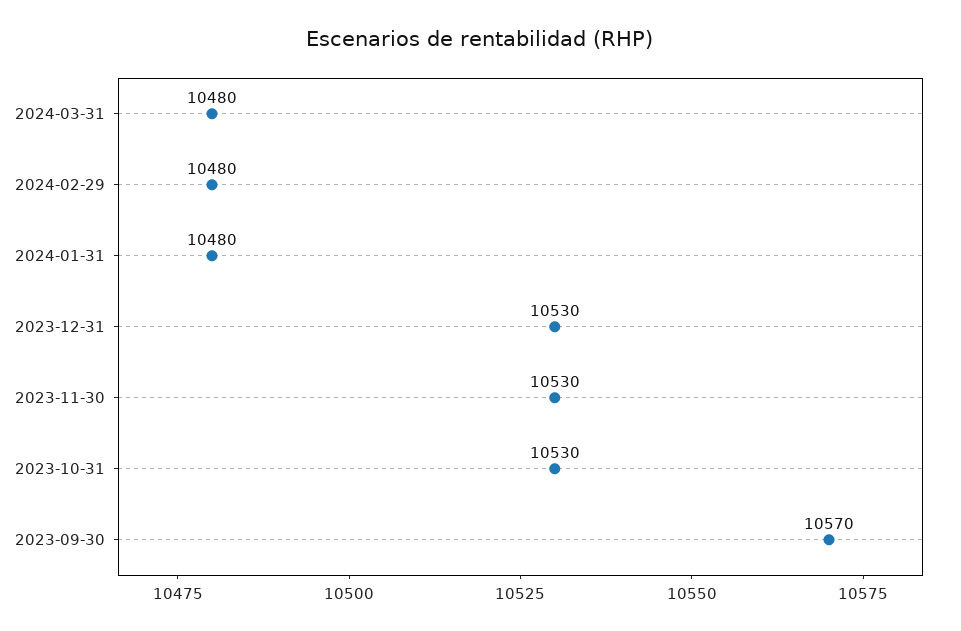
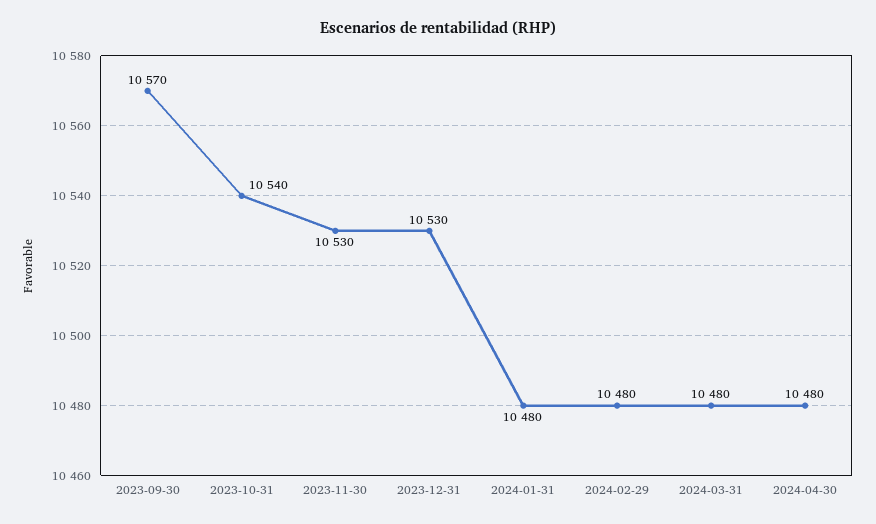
2023-10-31: 10530 -> 10540
2024-04-30: none -> 10480

